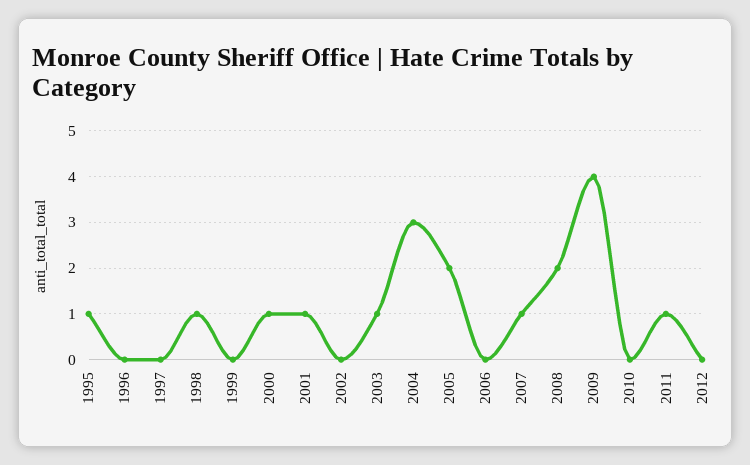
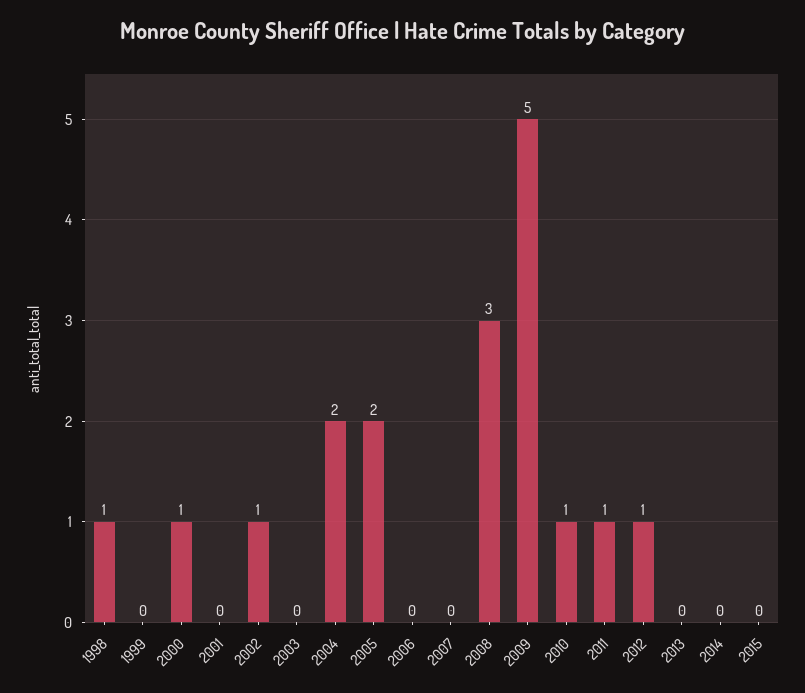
1995: 1 -> none
1996: 0 -> none
1997: 0 -> none
2001: 1 -> 0
2002: 0 -> 1
2003: 1 -> 0
2004: 3 -> 2
2007: 1 -> 0
2008: 2 -> 3
2009: 4 -> 5
2010: 0 -> 1
2012: 0 -> 1
2013: none -> 0
2014: none -> 0
2015: none -> 0

